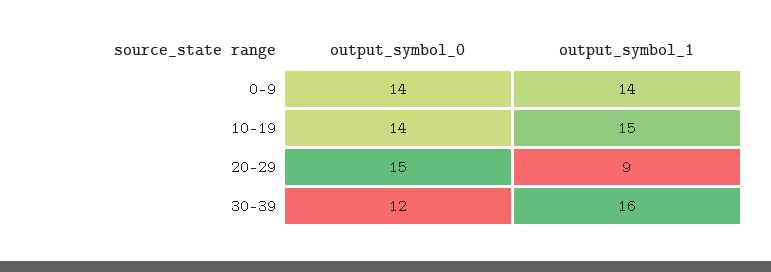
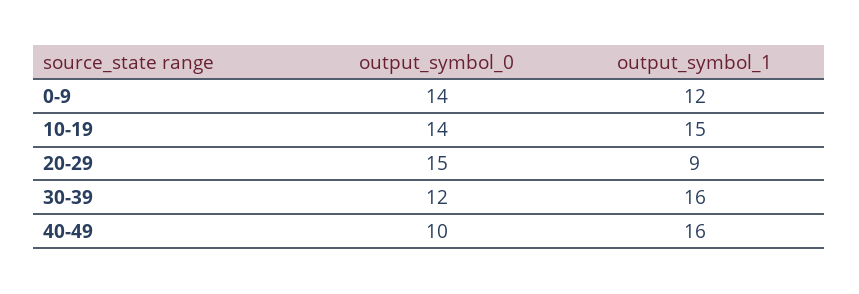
output_symbol_1, 0-9: 14 -> 12
output_symbol_0, 40-49: none -> 10
output_symbol_1, 40-49: none -> 16

